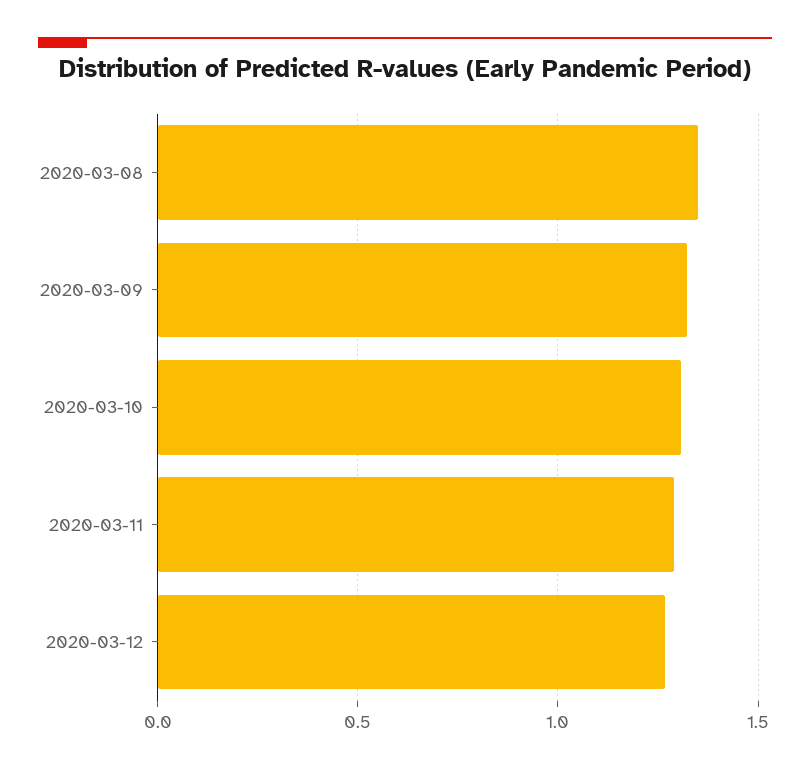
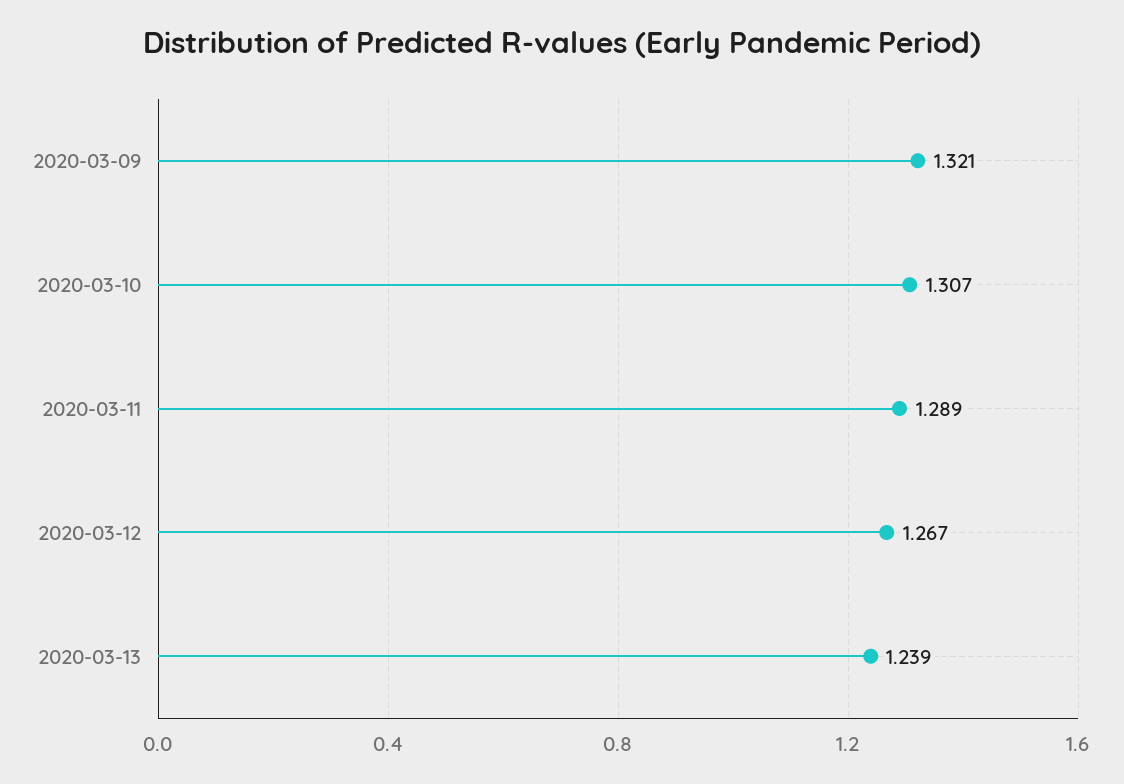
2020-03-08: 1.35 -> none
2020-03-13: none -> 1.239

